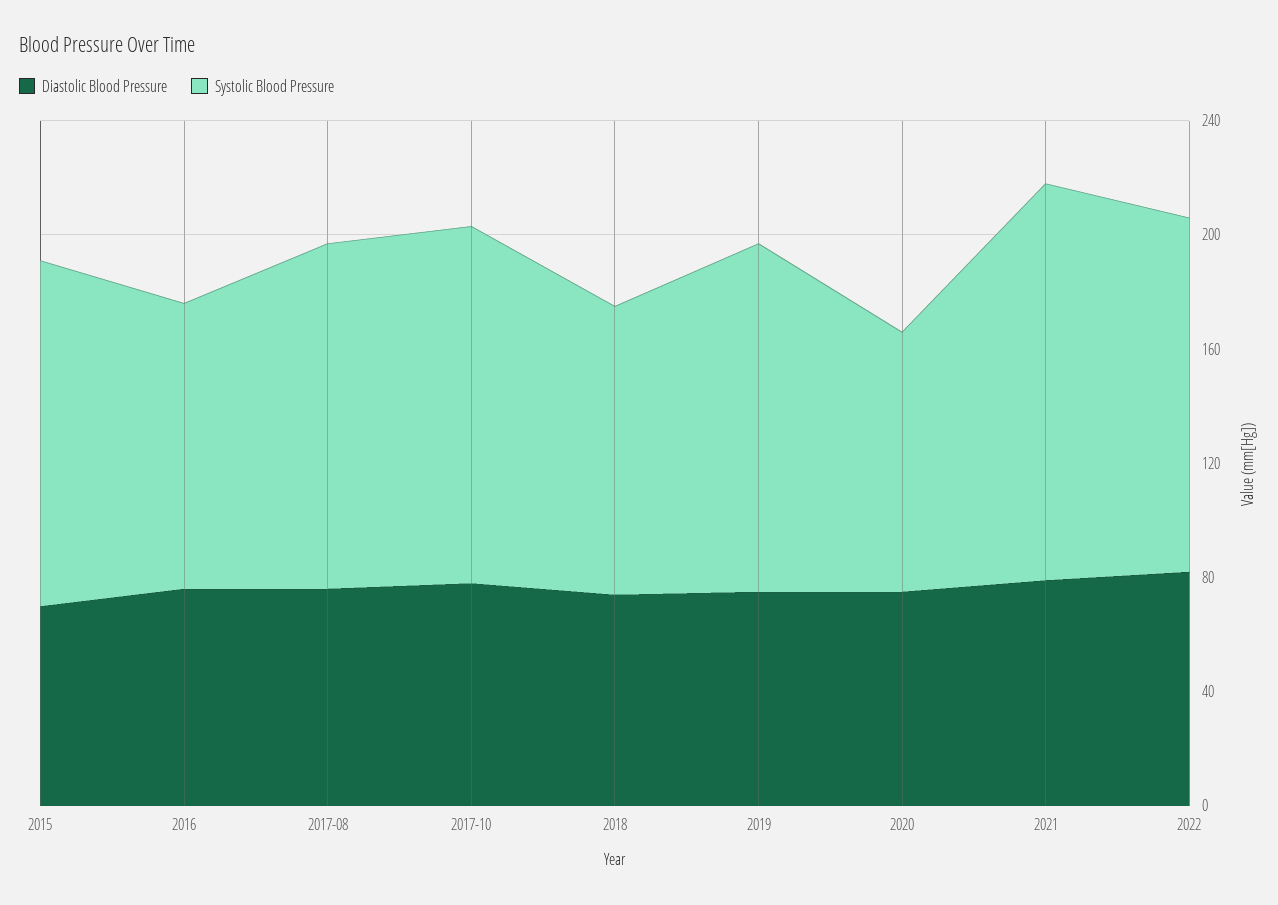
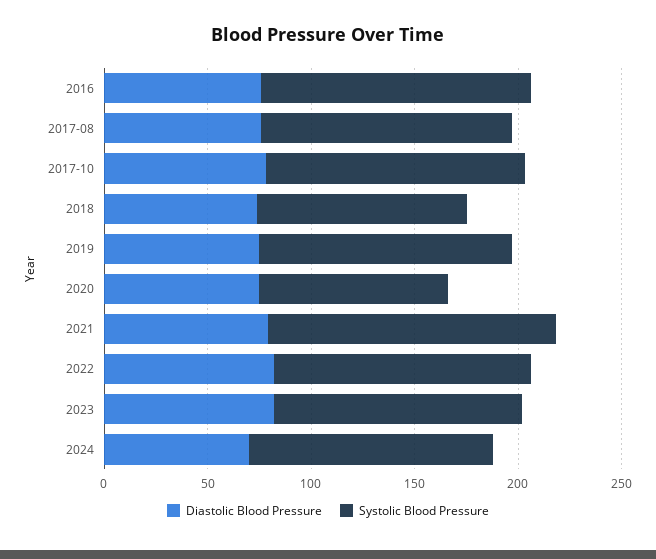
Diastolic Blood Pressure, 2015: 70 -> none
Systolic Blood Pressure, 2015: 120 -> none
Systolic Blood Pressure, 2016: 100 -> 130
Diastolic Blood Pressure, 2023: none -> 80
Systolic Blood Pressure, 2023: none -> 120
Diastolic Blood Pressure, 2024: none -> 70
Systolic Blood Pressure, 2024: none -> 120

